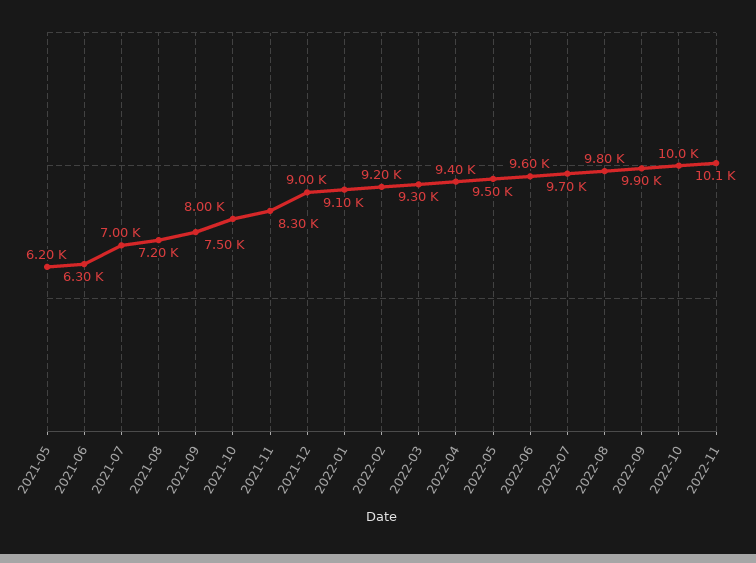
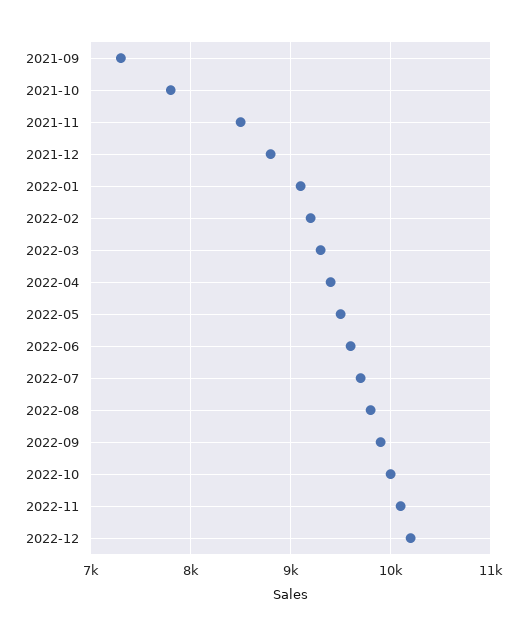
2021-05: 6200 -> none
2021-06: 6300 -> none
2021-07: 7000 -> none
2021-08: 7200 -> none
2021-09: 7500 -> 7300
2021-10: 8000 -> 7800
2021-11: 8300 -> 8500
2021-12: 9000 -> 8800
2022-12: none -> 10200

